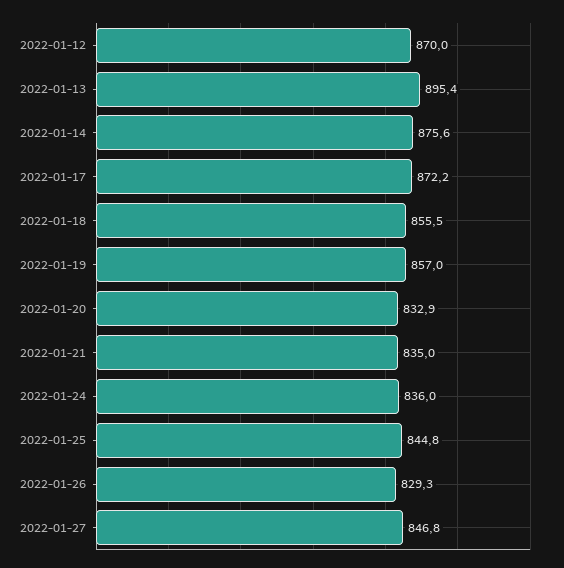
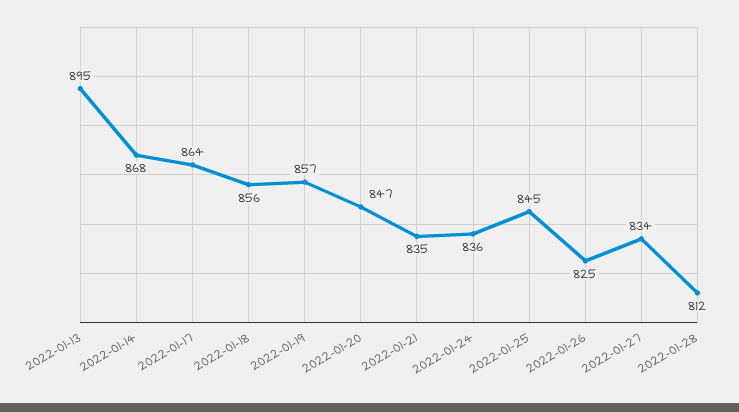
2022-01-12: 870 -> none
2022-01-14: 875.6 -> 868
2022-01-17: 872.2 -> 864
2022-01-20: 832.9 -> 847
2022-01-26: 829.3 -> 825
2022-01-27: 846.8 -> 834
2022-01-28: none -> 812

